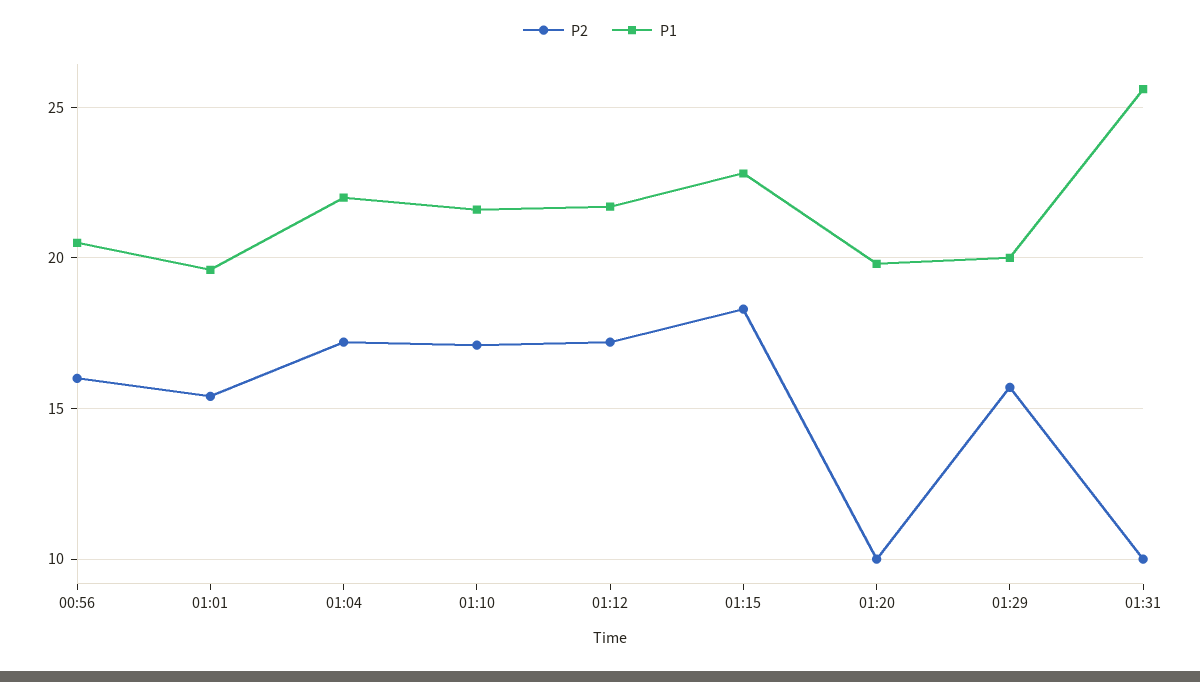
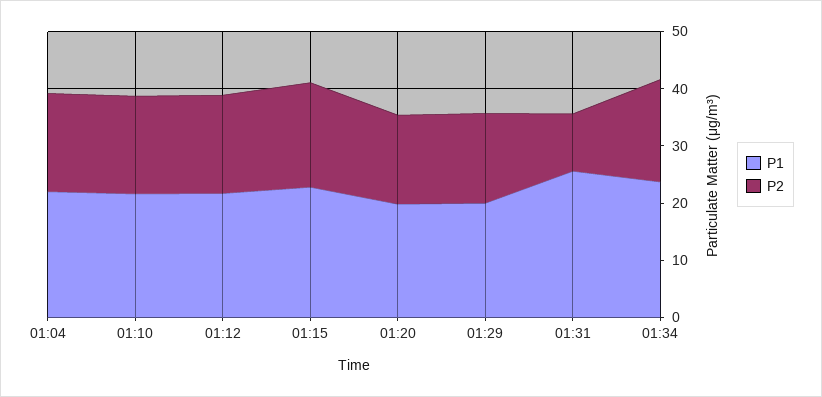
P2, 00:56: 16 -> none
P1, 00:56: 20.5 -> none
P2, 01:01: 15.5 -> none
P1, 01:01: 19.5 -> none
P2, 01:20: 10 -> 16
P1, 01:34: none -> 24
P2, 01:34: none -> 18

